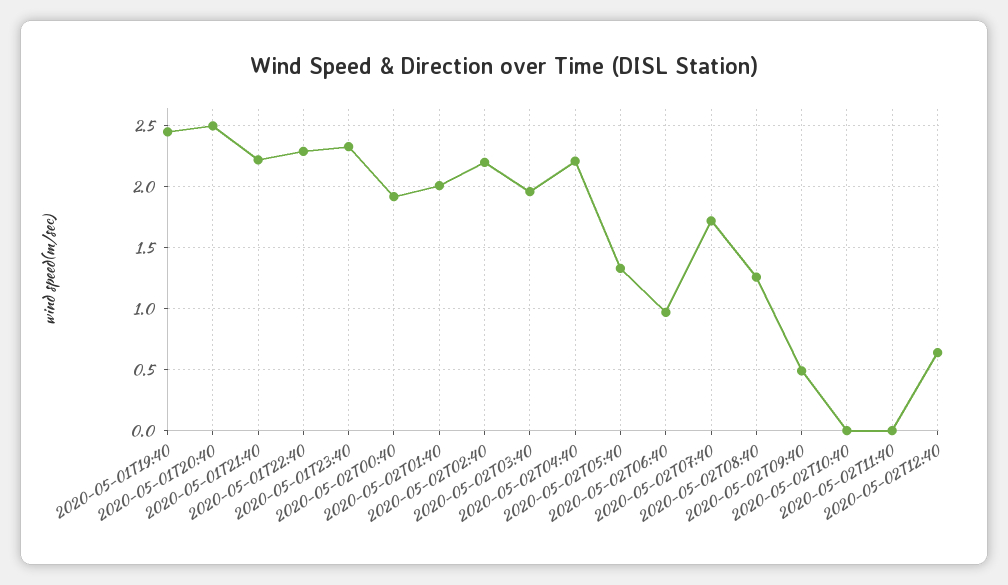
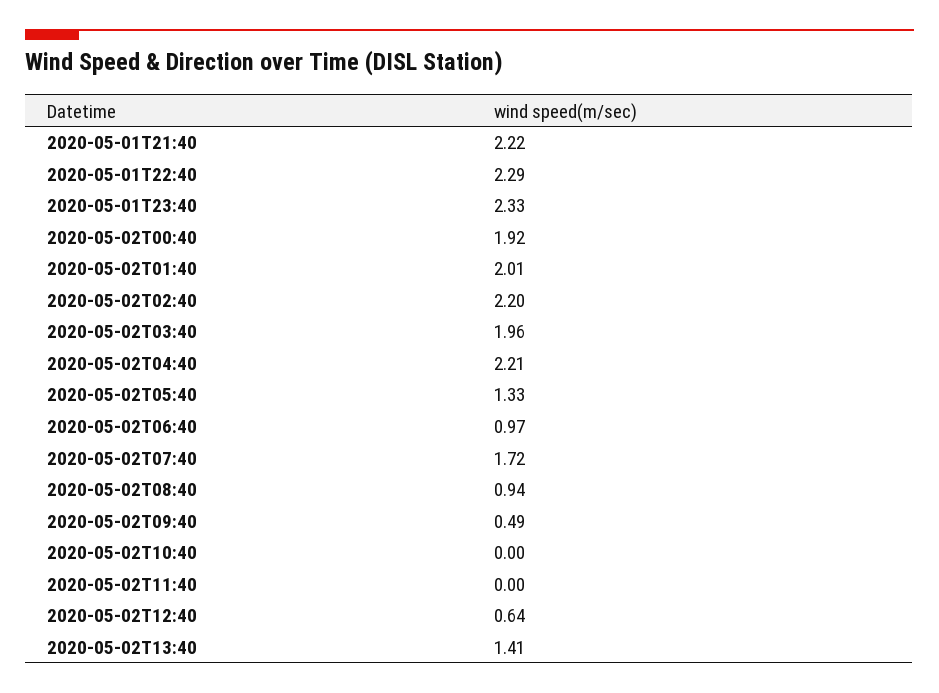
2020-05-01T19:40: 2.45 -> none
2020-05-01T20:40: 2.5 -> none
2020-05-02T08:40: 1.25 -> 0.94
2020-05-02T13:40: none -> 1.41

